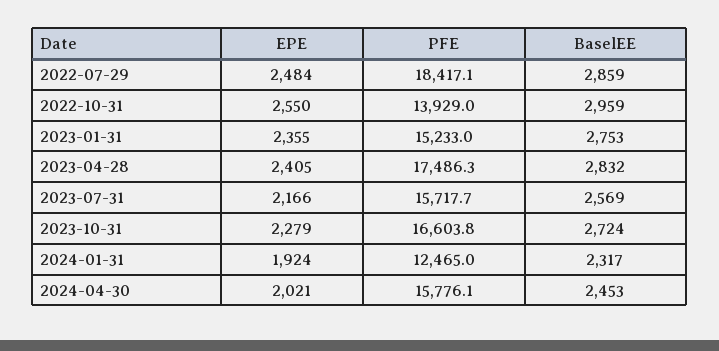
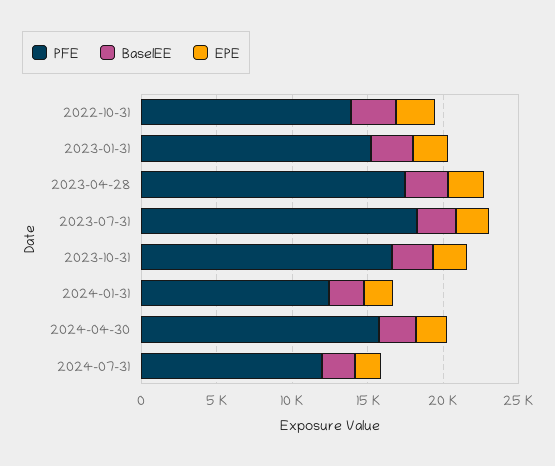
EPE, 2022-07-29: 2484 -> none
PFE, 2022-07-29: 18417.1 -> none
BaselEE, 2022-07-29: 2859 -> none
PFE, 2023-07-31: 15717.7 -> 18000
PFE, 2024-07-31: none -> 12000
BaselEE, 2024-07-31: none -> 2000
EPE, 2024-07-31: none -> 2000

